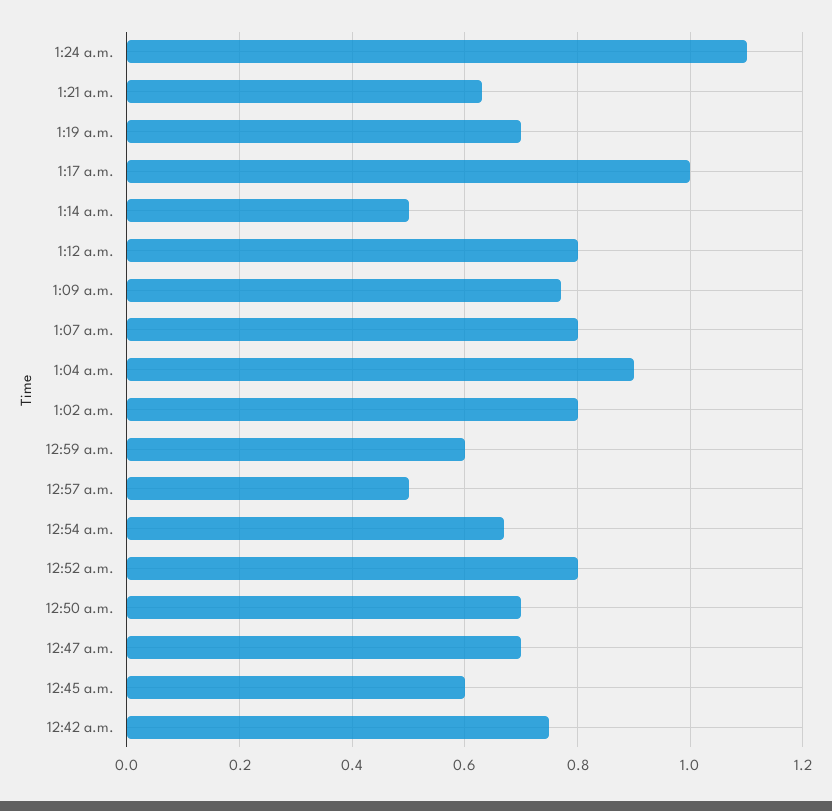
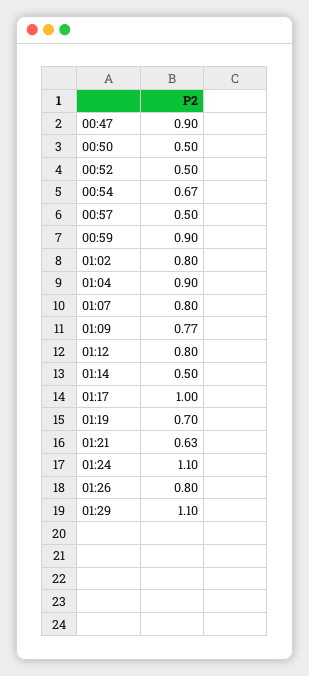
12:59 a.m.: 0.6 -> 0.9
12:52 a.m.: 0.8 -> 0.5
12:50 a.m.: 0.7 -> 0.5
12:47 a.m.: 0.7 -> 0.9
12:45 a.m.: 0.6 -> none
12:42 a.m.: 0.75 -> none
01:26: none -> 0.8
01:29: none -> 1.1

